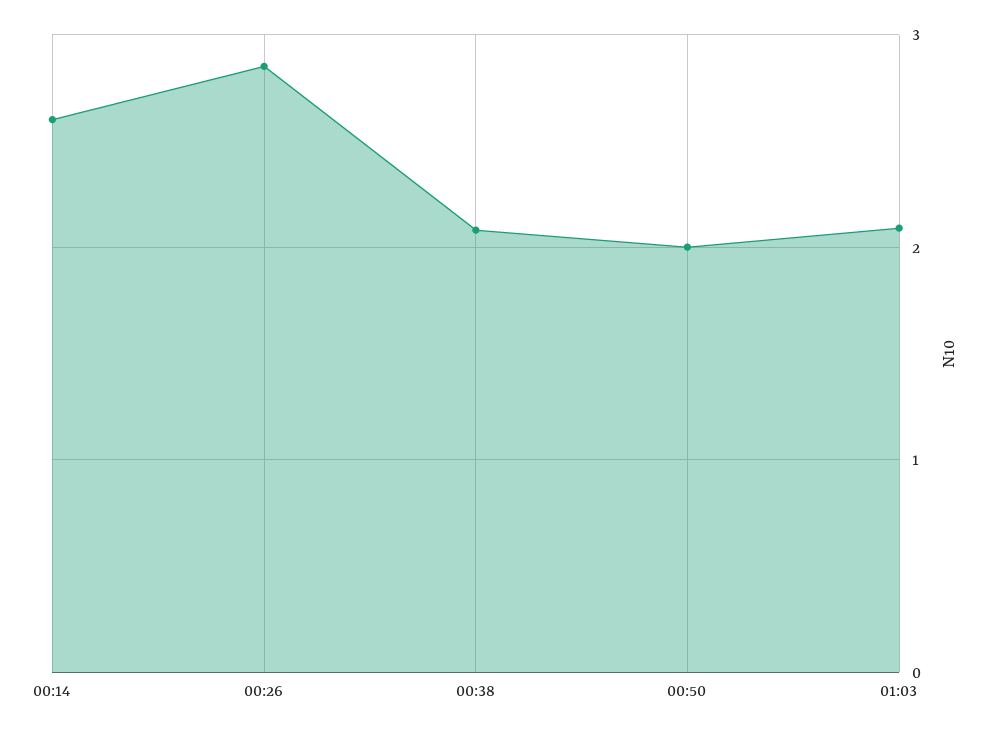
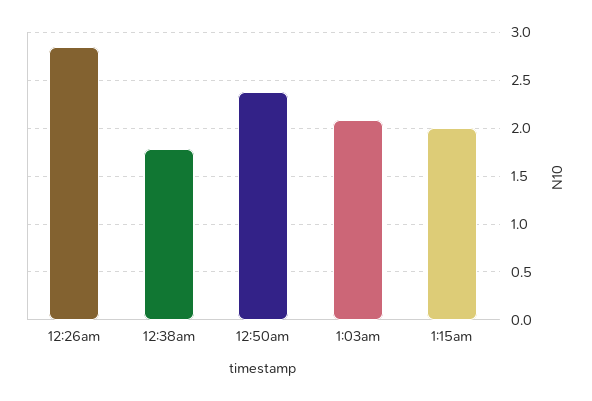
00:14: 2.6 -> none
00:38: 2.1 -> 1.8
00:50: 2 -> 2.4
1:15am: none -> 2

